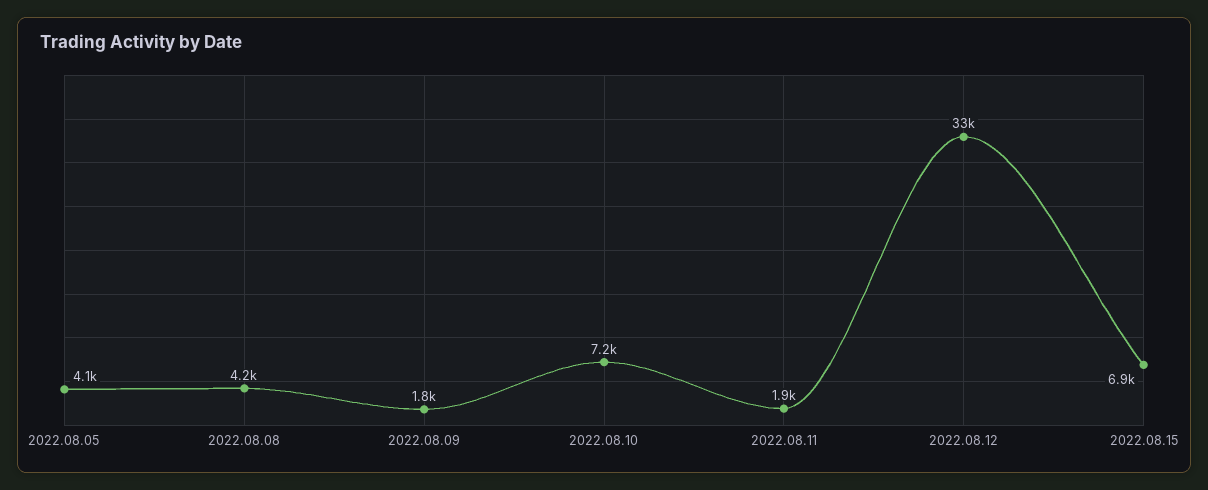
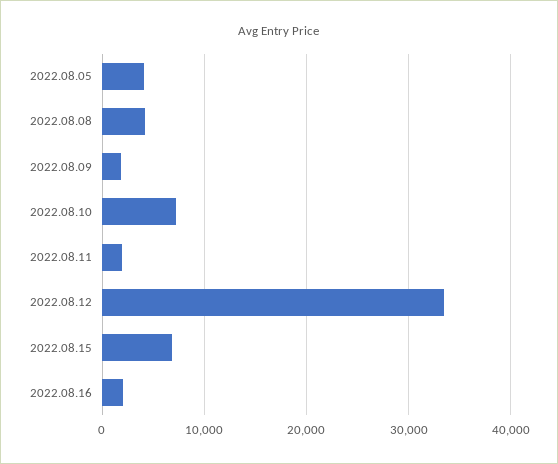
2022.08.16: none -> 2000

